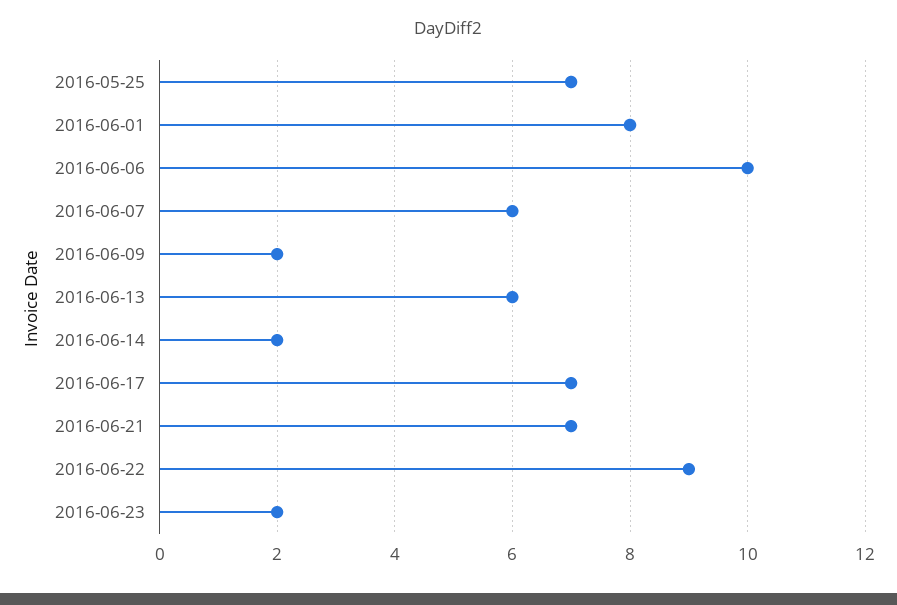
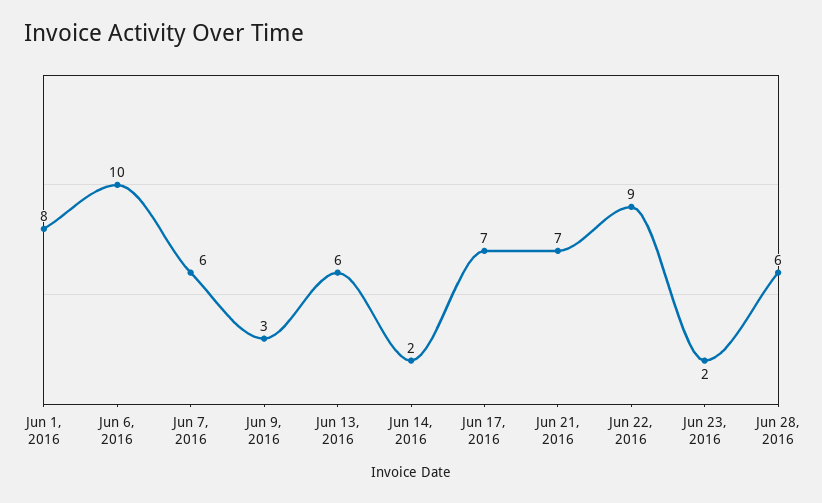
2016-05-25: 7 -> none
2016-06-09: 2 -> 3
Jun 28, 2016: none -> 6

